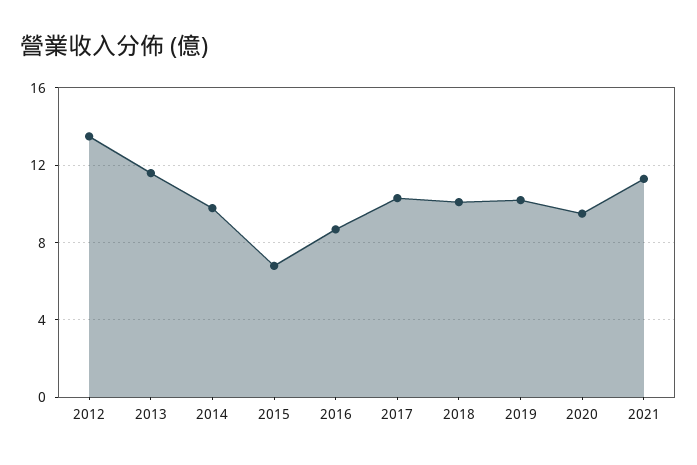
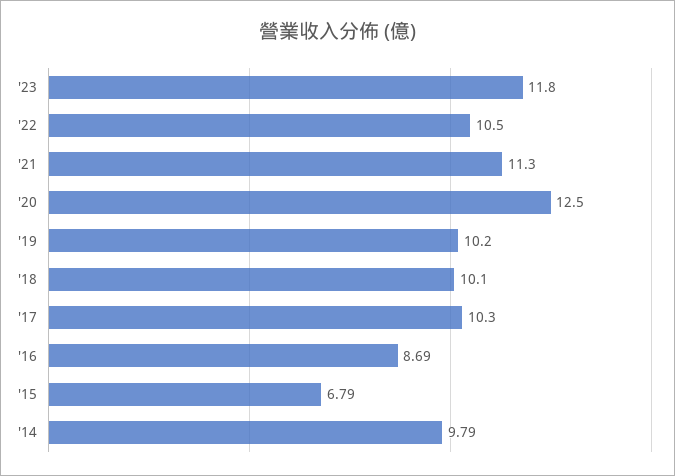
2012: 13.5 -> none
2013: 11.5 -> none
2020: 9.5 -> 12.5
'23: none -> 11.8
'22: none -> 10.5

